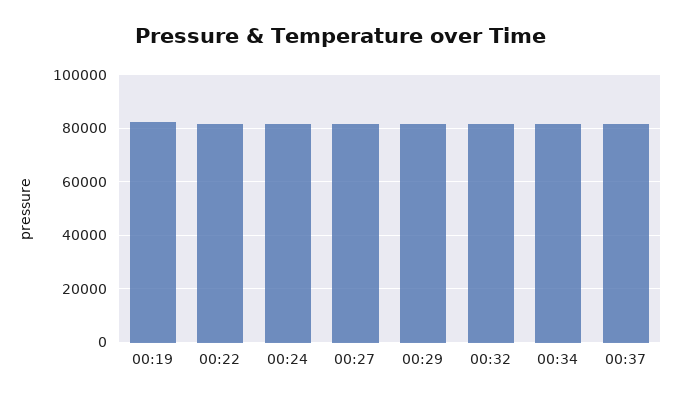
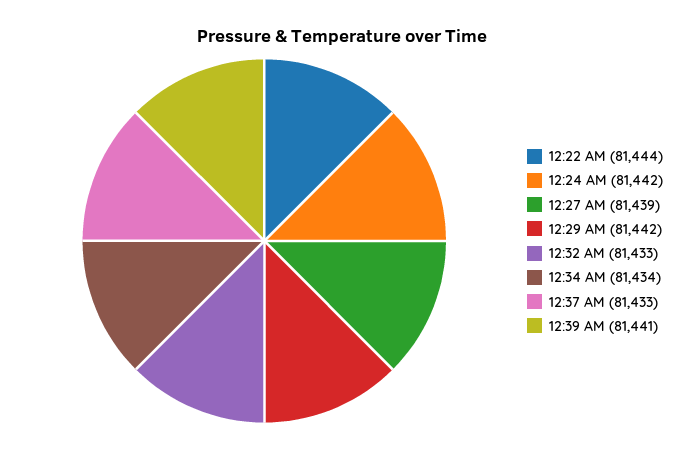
00:19: 82500 -> none
12:39 AM: none -> 81441

